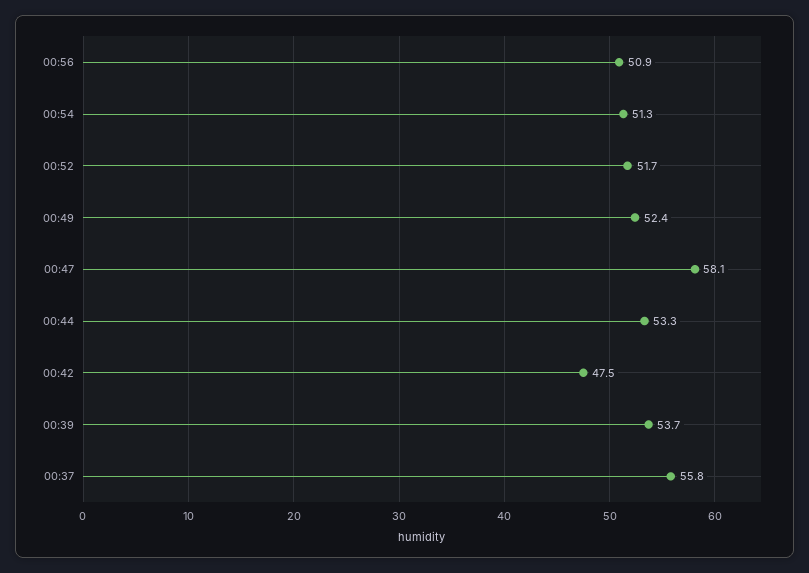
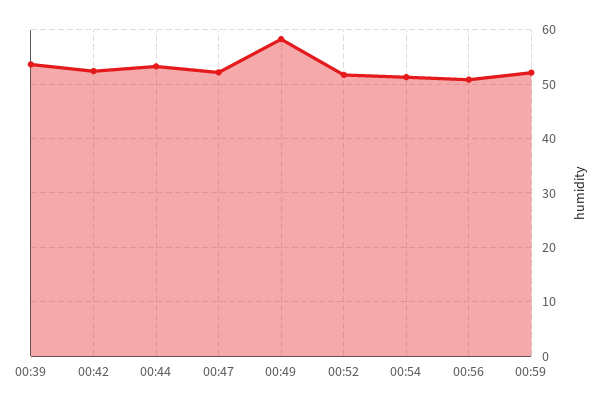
00:49: 52.4 -> 58
00:47: 58.1 -> 52
00:42: 47.5 -> 52
00:37: 55.8 -> none
00:59: none -> 52

